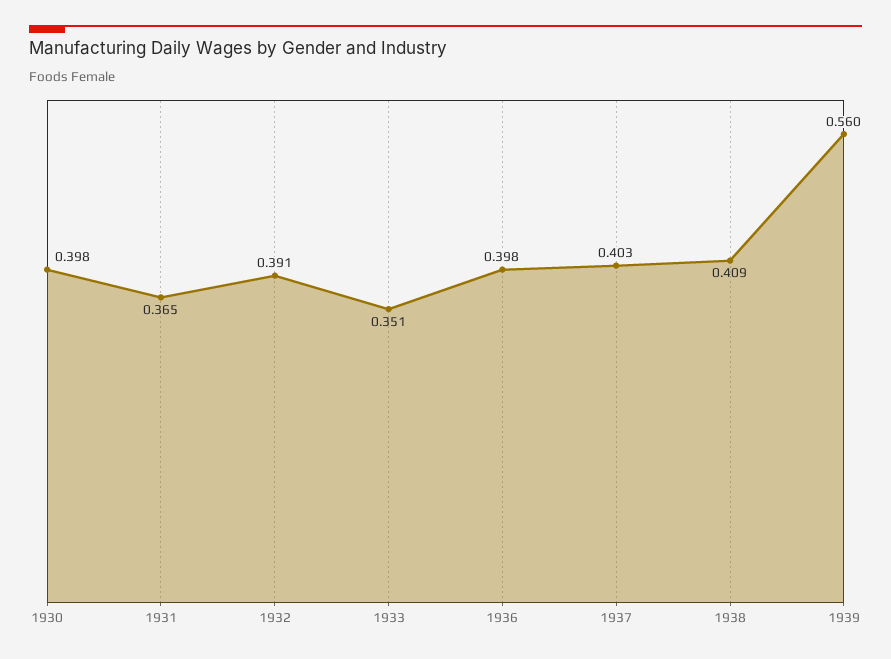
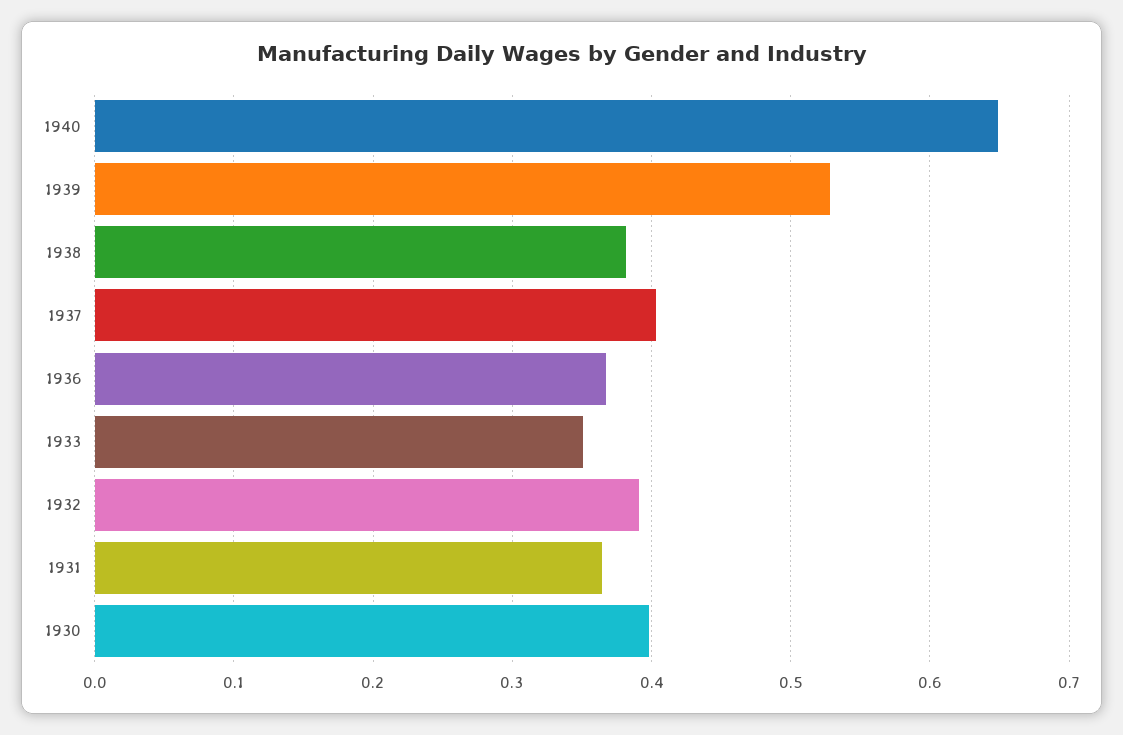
1936: 0.398 -> 0.37
1938: 0.409 -> 0.38
1939: 0.56 -> 0.53
1940: none -> 0.65

